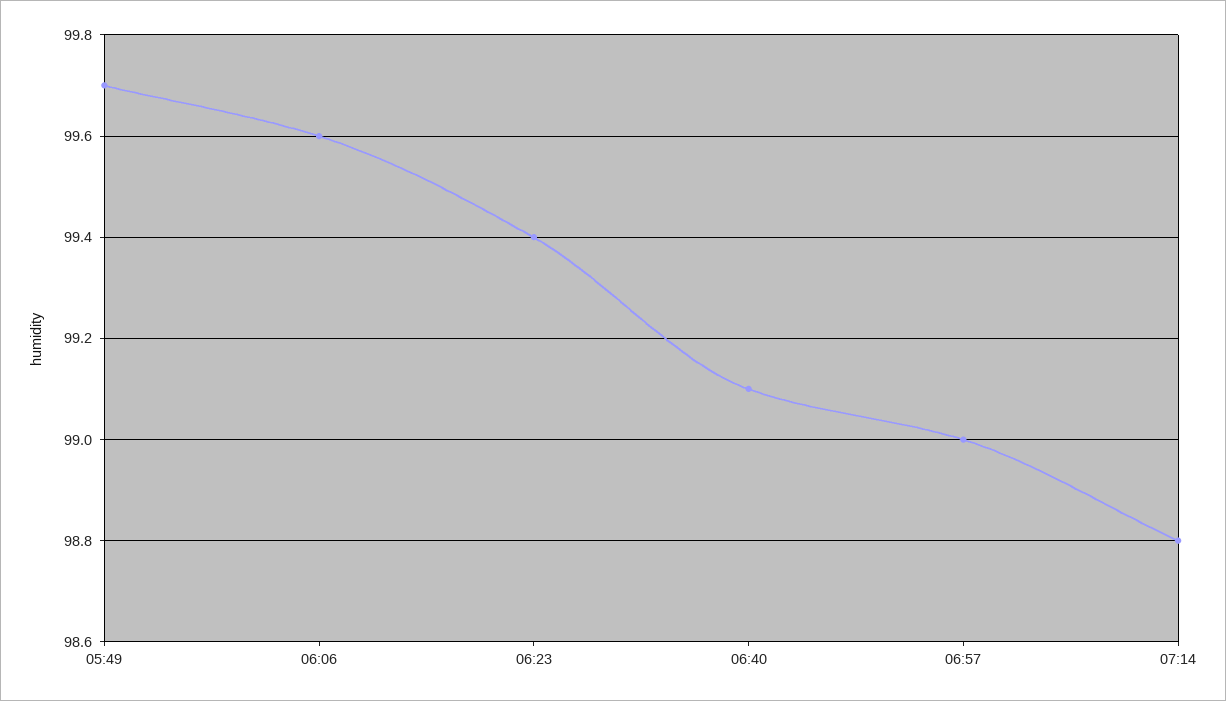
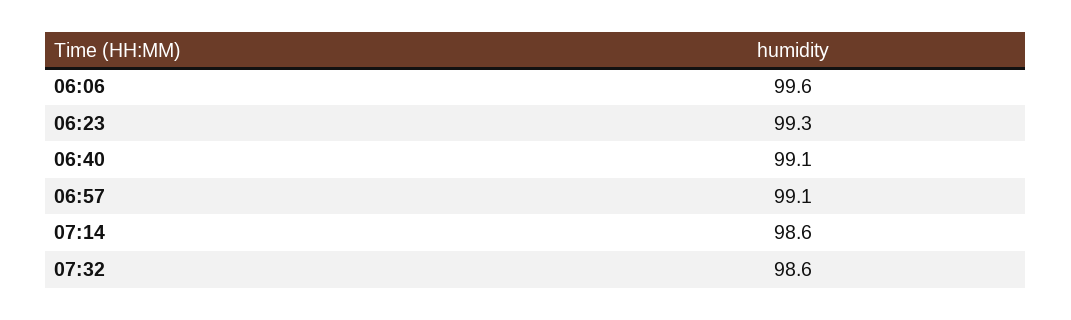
05:49: 99.7 -> none
06:23: 99.4 -> 99.3
06:57: 99 -> 99.1
07:14: 98.8 -> 98.6
07:32: none -> 98.6

